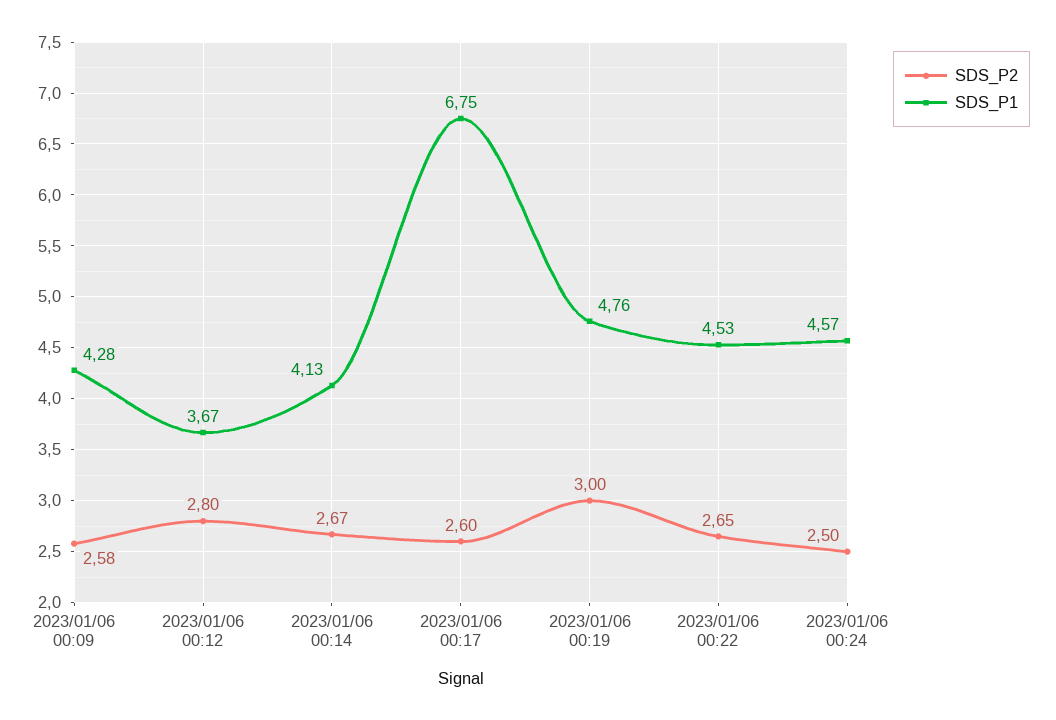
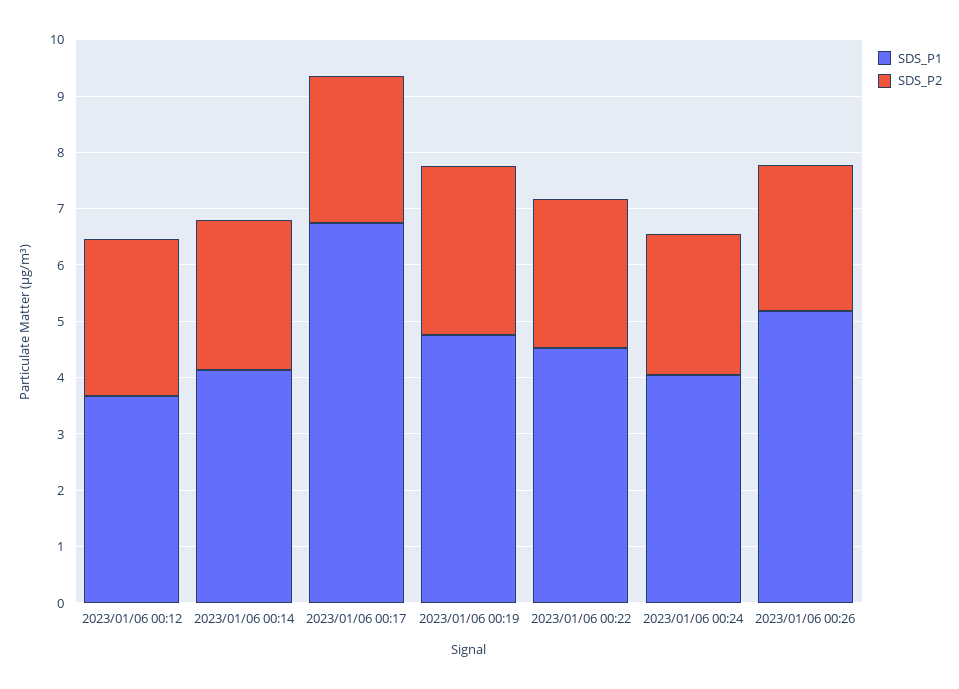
SDS_P2, 2023/01/06 00:09: 2.58 -> none
SDS_P1, 2023/01/06 00:09: 4.28 -> none
SDS_P1, 2023/01/06 00:24: 4.57 -> 4
SDS_P1, 2023/01/06 00:26: none -> 5.2
SDS_P2, 2023/01/06 00:26: none -> 2.6

